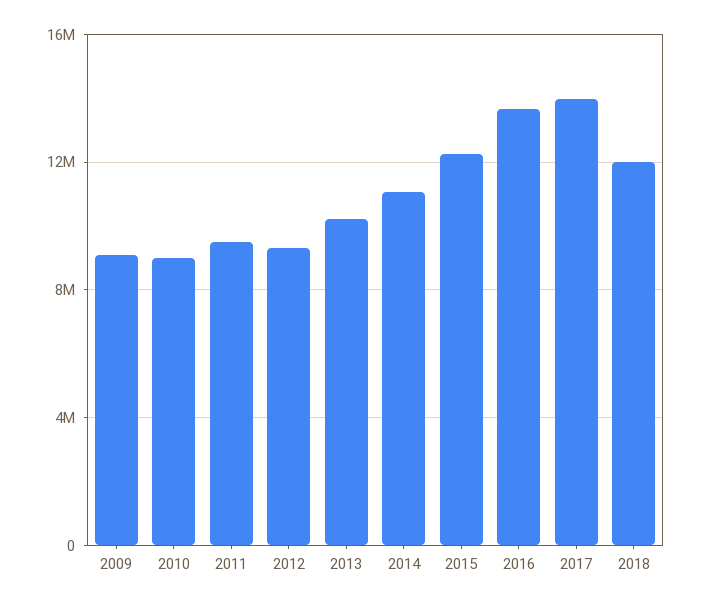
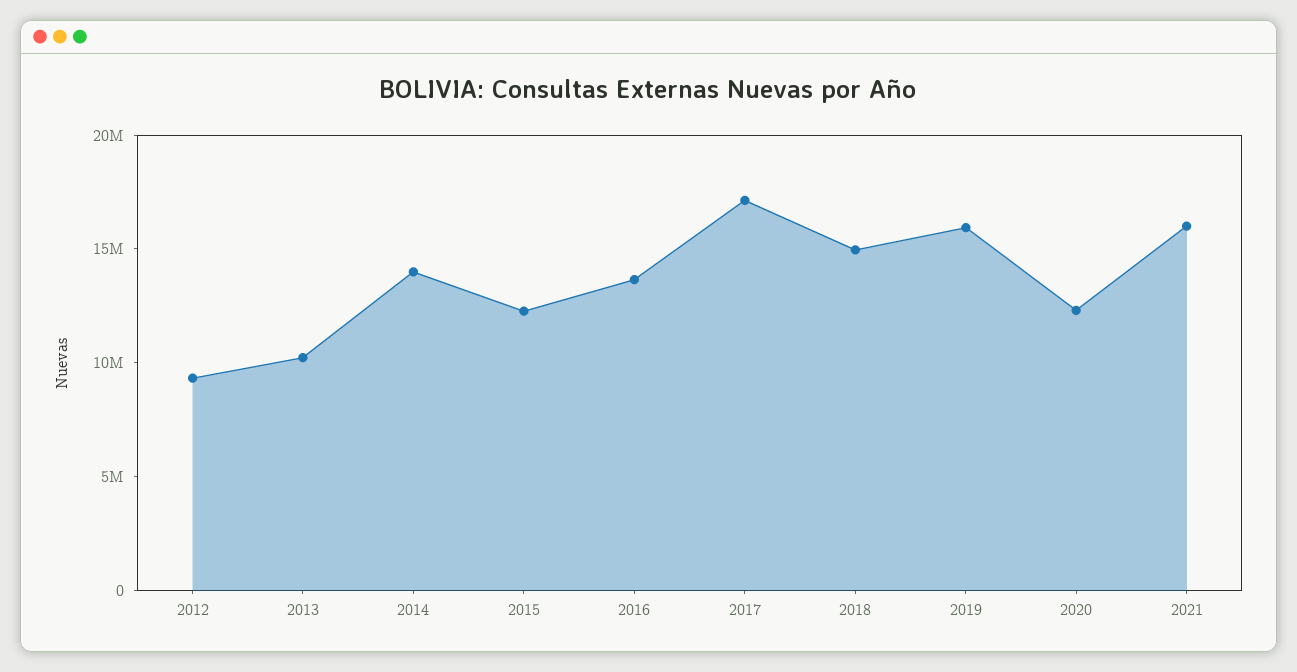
2009: 9000000 -> none
2010: 9000000 -> none
2011: 9500000 -> none
2014: 11000000 -> 14000000
2017: 14000000 -> 17000000
2018: 12000000 -> 15000000
2019: none -> 16000000
2020: none -> 12000000
2021: none -> 16000000

